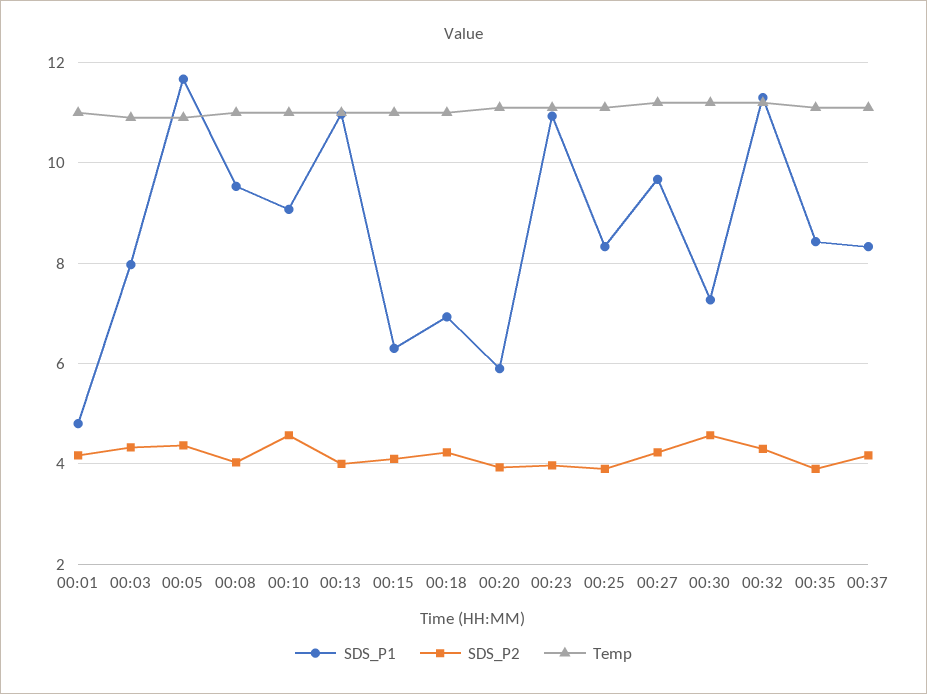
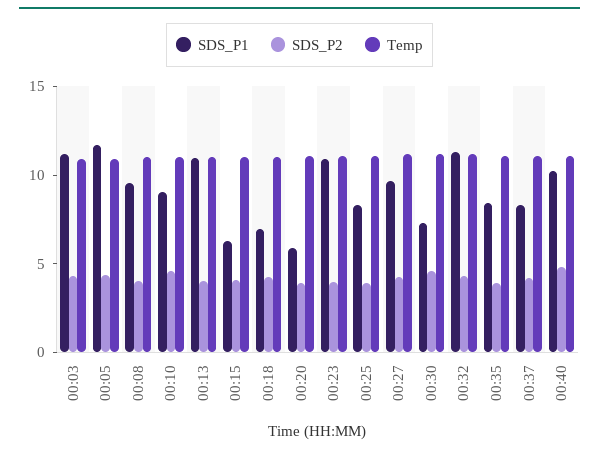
SDS_P1, 00:01: 4.8 -> none
SDS_P2, 00:01: 4.2 -> none
Temp, 00:01: 11 -> none
SDS_P1, 00:03: 8 -> 11
SDS_P1, 00:40: none -> 10
SDS_P2, 00:40: none -> 5
Temp, 00:40: none -> 11

